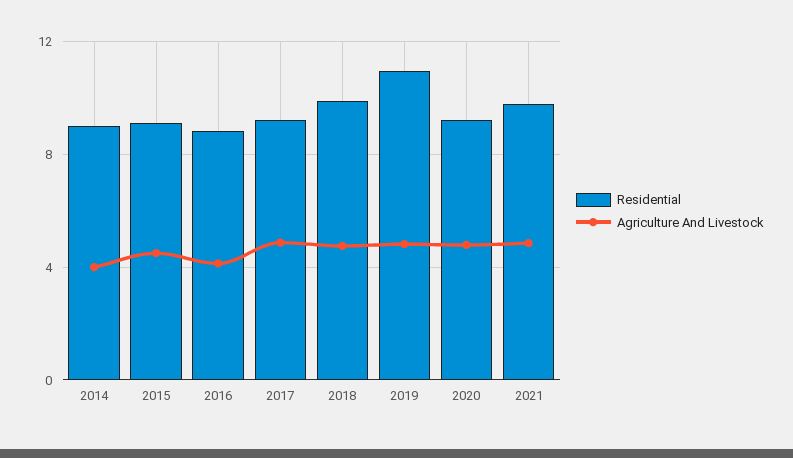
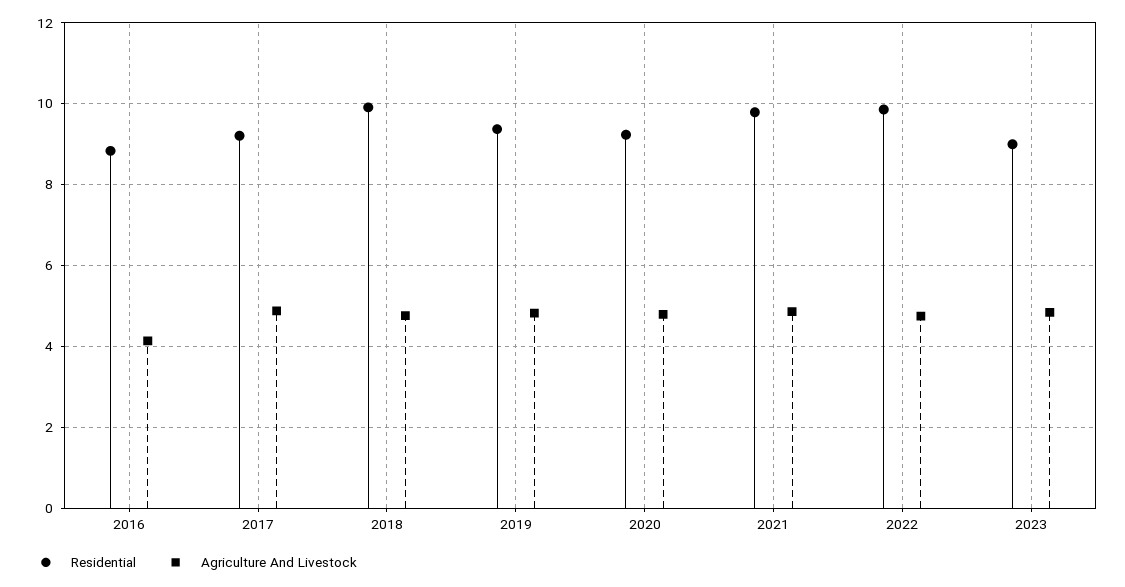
Residential, 2014: 9 -> none
Agriculture And Livestock, 2014: 4 -> none
Residential, 2015: 9 -> none
Agriculture And Livestock, 2015: 4.5 -> none
Residential, 2019: 11 -> 9.4
Residential, 2022: none -> 9.8
Agriculture And Livestock, 2022: none -> 4.8
Residential, 2023: none -> 9
Agriculture And Livestock, 2023: none -> 4.8

